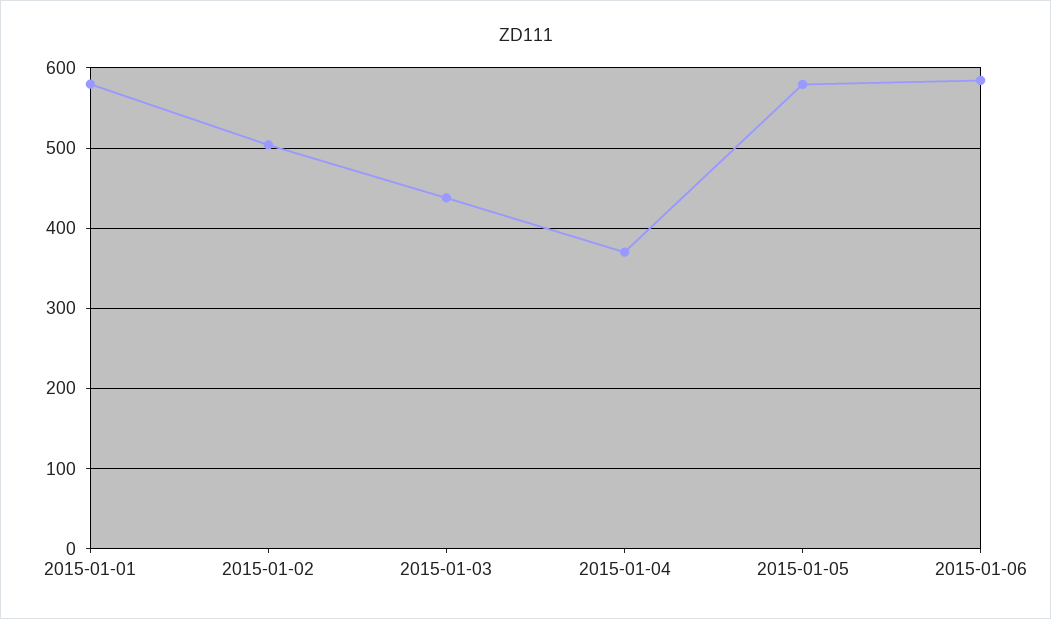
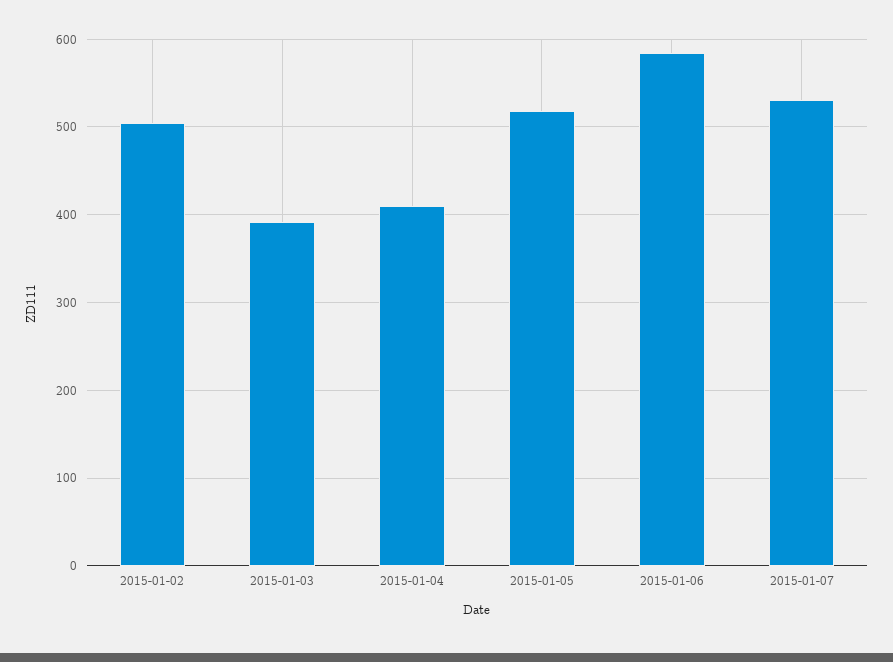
2015-01-01: 580 -> none
2015-01-03: 440 -> 390
2015-01-04: 370 -> 410
2015-01-05: 580 -> 520
2015-01-07: none -> 530

